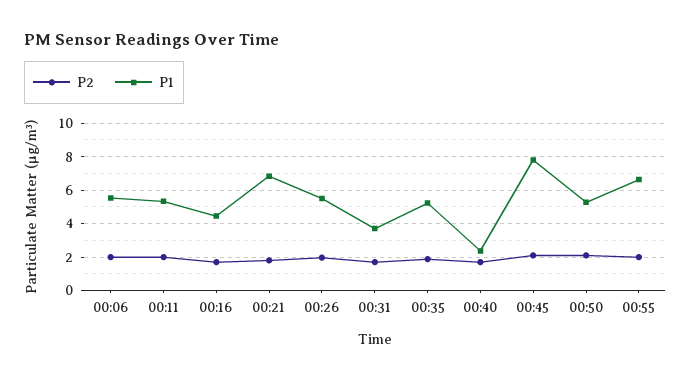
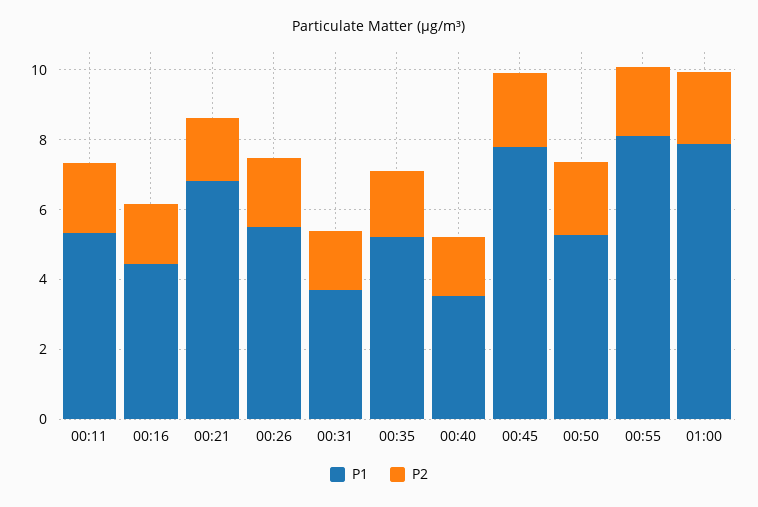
P2, 00:06: 2 -> none
P1, 00:06: 5.5 -> none
P1, 00:40: 2.5 -> 3.5
P1, 00:55: 6.5 -> 8
P1, 01:00: none -> 8
P2, 01:00: none -> 2

